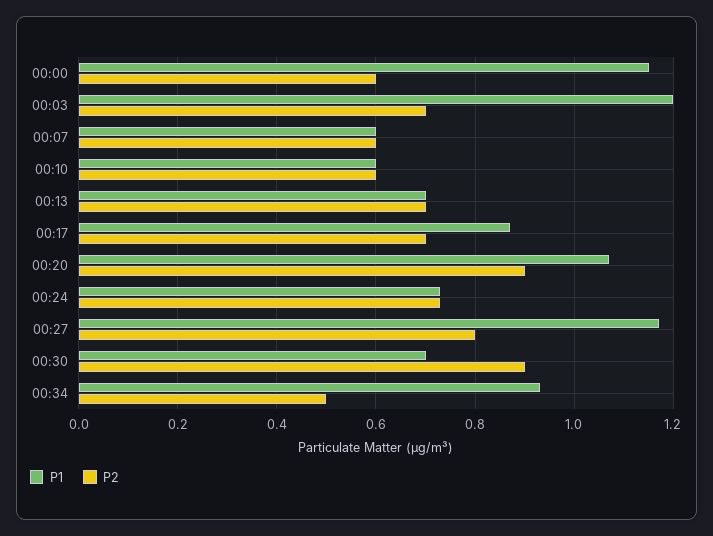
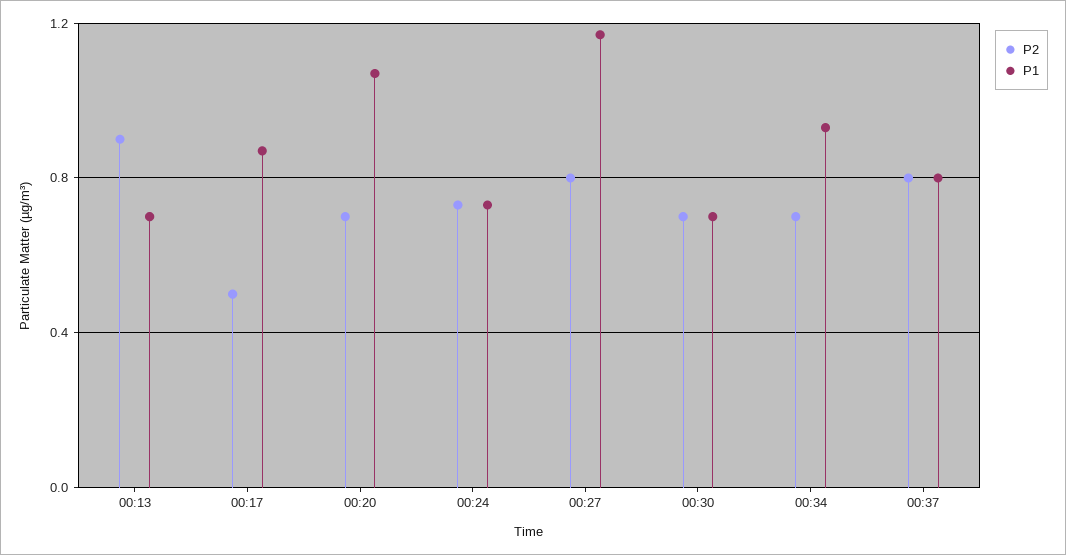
P1, 00:00: 1.15 -> none
P2, 00:00: 0.6 -> none
P1, 00:03: 1.2 -> none
P2, 00:03: 0.7 -> none
P1, 00:07: 0.6 -> none
P2, 00:07: 0.6 -> none
P1, 00:10: 0.6 -> none
P2, 00:10: 0.6 -> none
P2, 00:13: 0.7 -> 0.9
P2, 00:17: 0.7 -> 0.5
P2, 00:20: 0.9 -> 0.7
P2, 00:30: 0.9 -> 0.7
P2, 00:34: 0.5 -> 0.7
P2, 00:37: none -> 0.8
P1, 00:37: none -> 0.8

